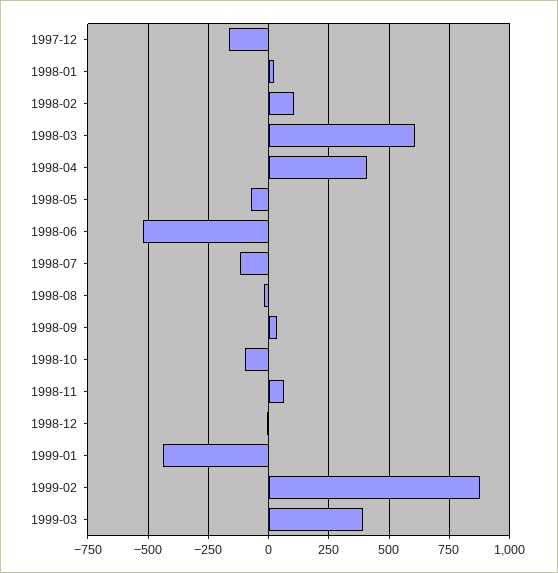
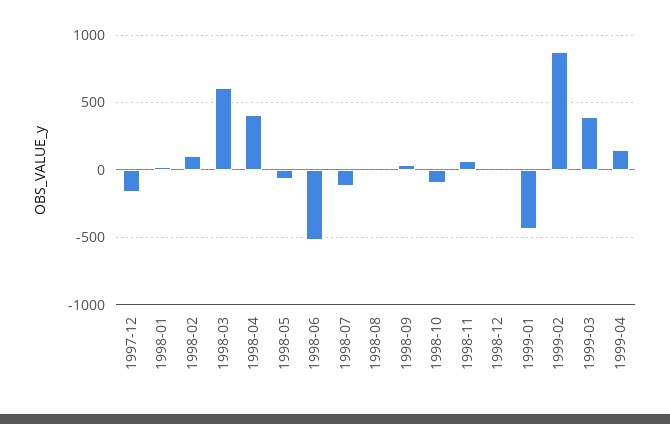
1999-04: none -> 150

